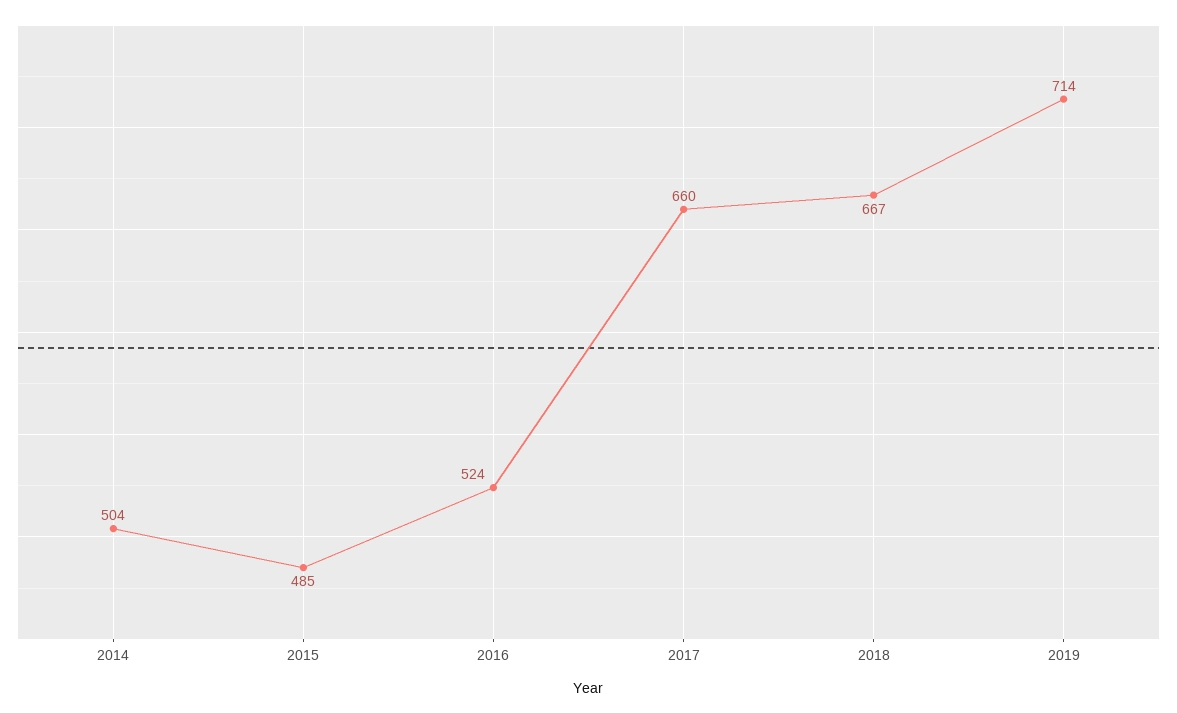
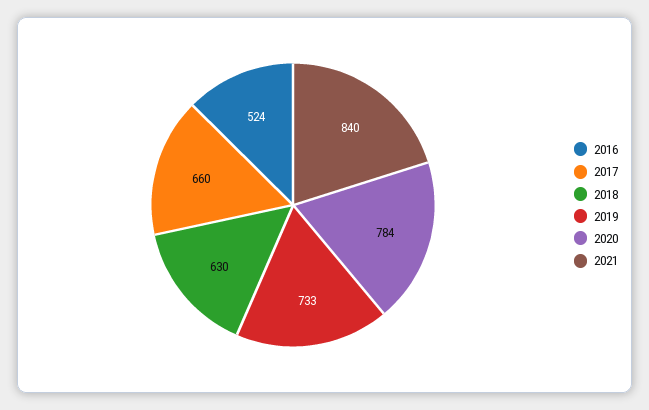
2014: 504 -> none
2015: 485 -> none
2018: 667 -> 630
2019: 714 -> 733
2020: none -> 784
2021: none -> 840

